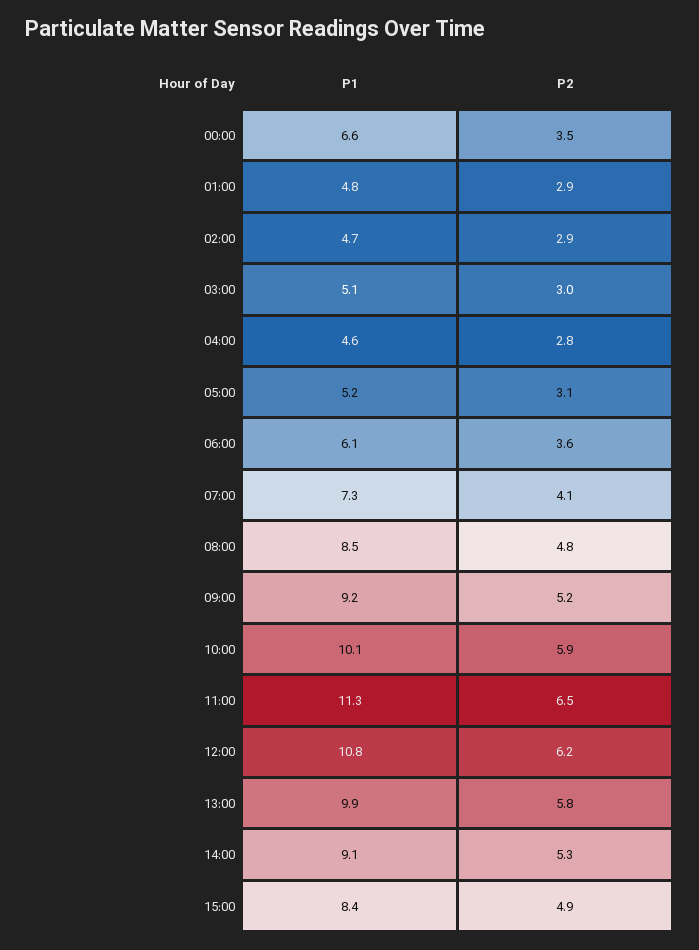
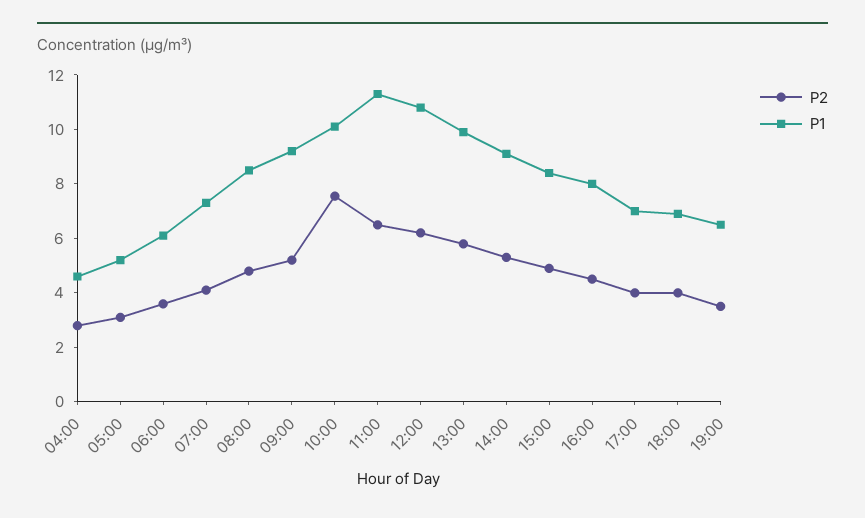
P1, 00:00: 6.6 -> none
P2, 00:00: 3.5 -> none
P1, 01:00: 4.8 -> none
P2, 01:00: 2.9 -> none
P1, 02:00: 4.7 -> none
P2, 02:00: 2.9 -> none
P1, 03:00: 5.1 -> none
P2, 03:00: 3 -> none
P2, 10:00: 5.9 -> 7.5
P2, 16:00: none -> 4.5
P1, 16:00: none -> 8
P2, 17:00: none -> 4
P1, 17:00: none -> 7
P2, 18:00: none -> 4
P1, 18:00: none -> 7
P2, 19:00: none -> 3.5
P1, 19:00: none -> 6.5

